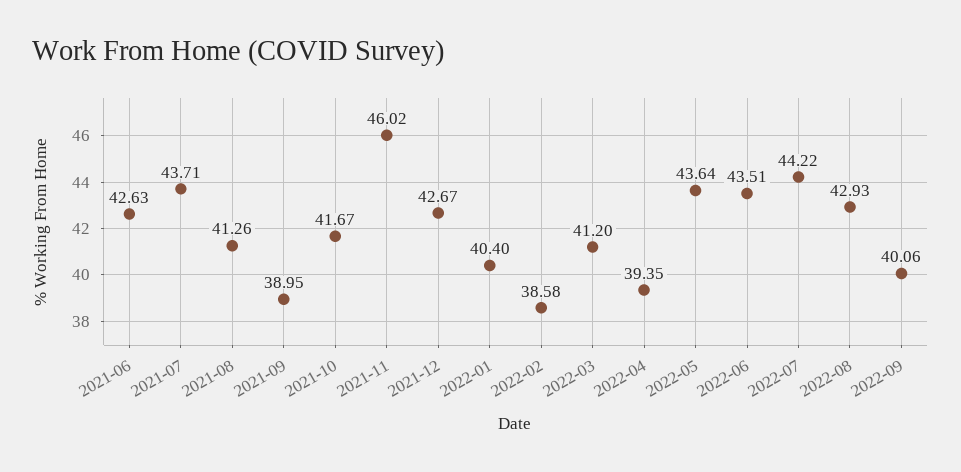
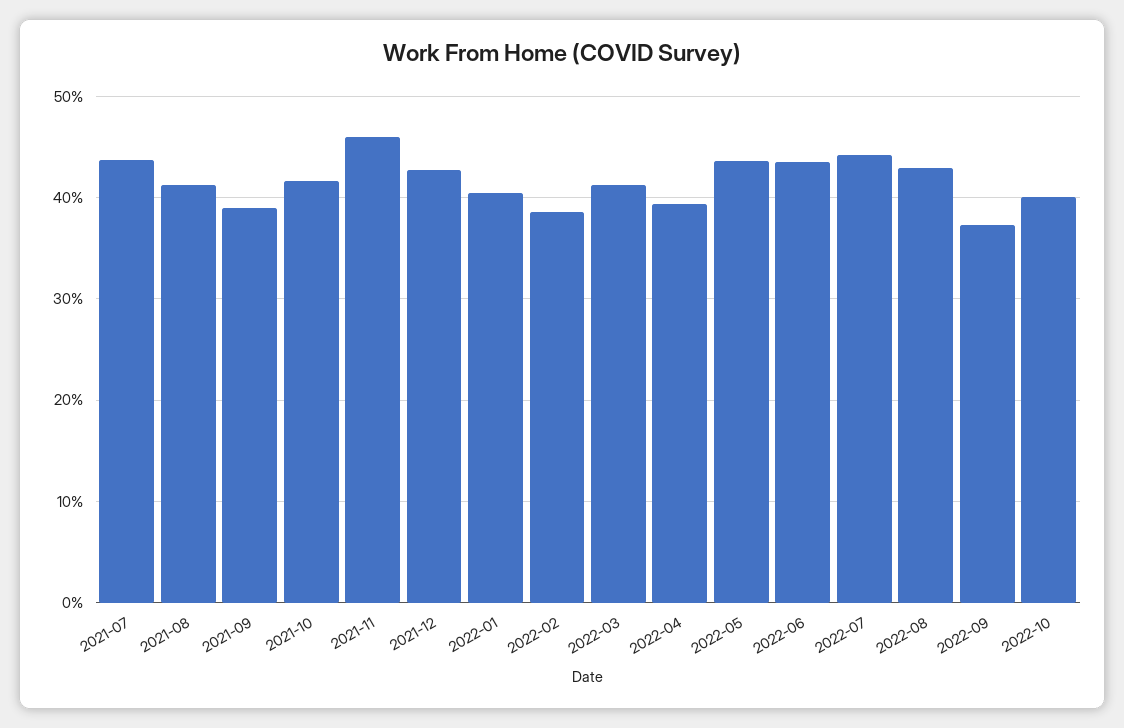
2021-06: 42.63 -> none
2022-09: 40.06 -> 37
2022-10: none -> 40

